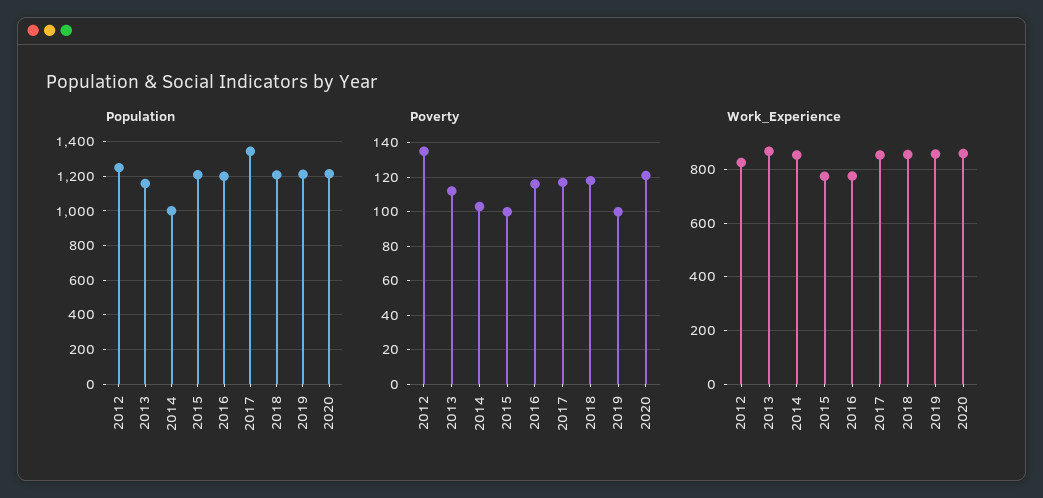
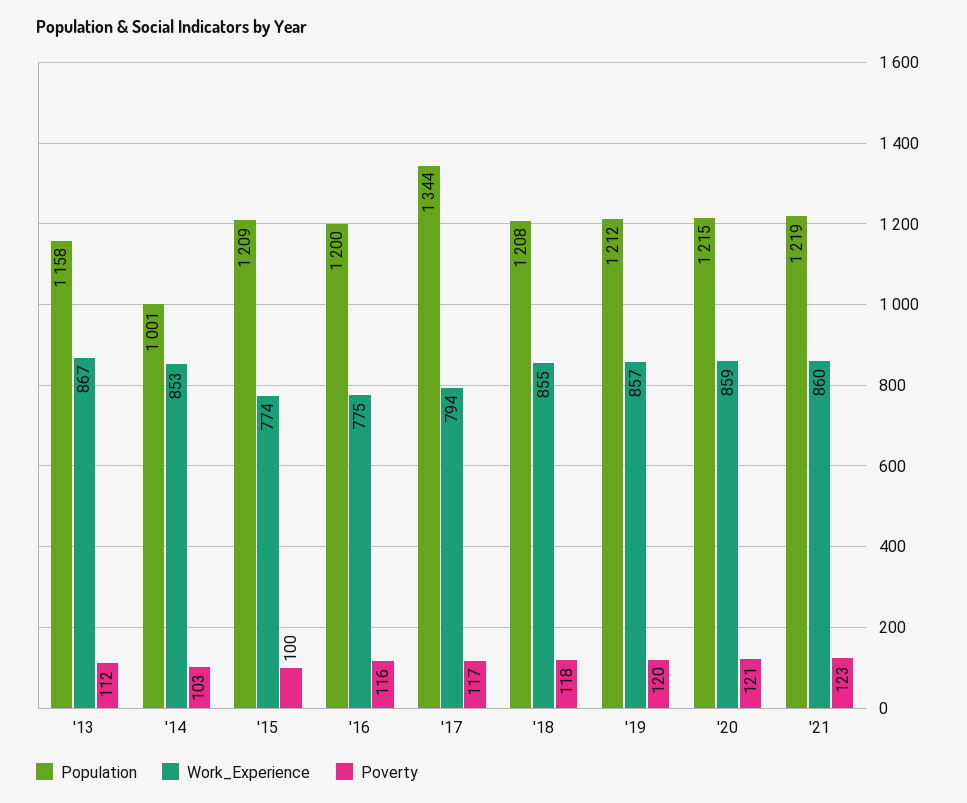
Population, 2012: 1250 -> none
Poverty, 2012: 135 -> none
Poverty, 2019: 100 -> 120
Work_Experience, 2012: 825 -> none
Work_Experience, 2017: 850 -> 794
Population, '21: none -> 1219
Work_Experience, '21: none -> 860
Poverty, '21: none -> 123

